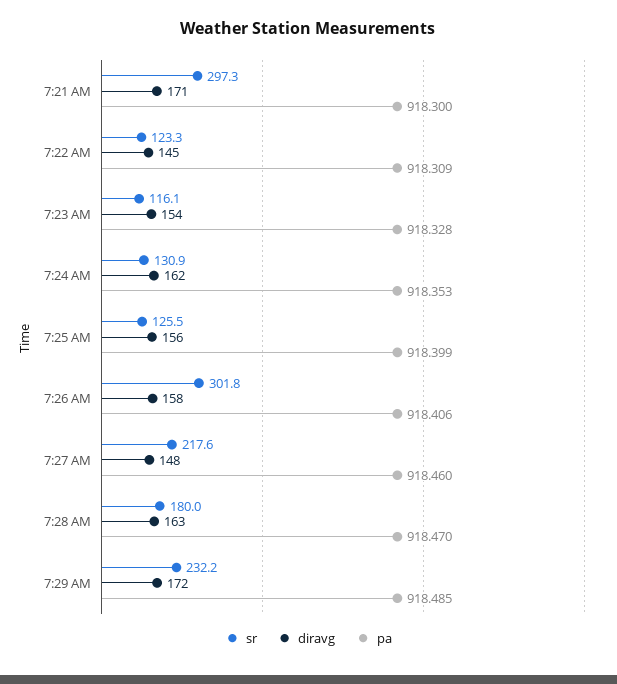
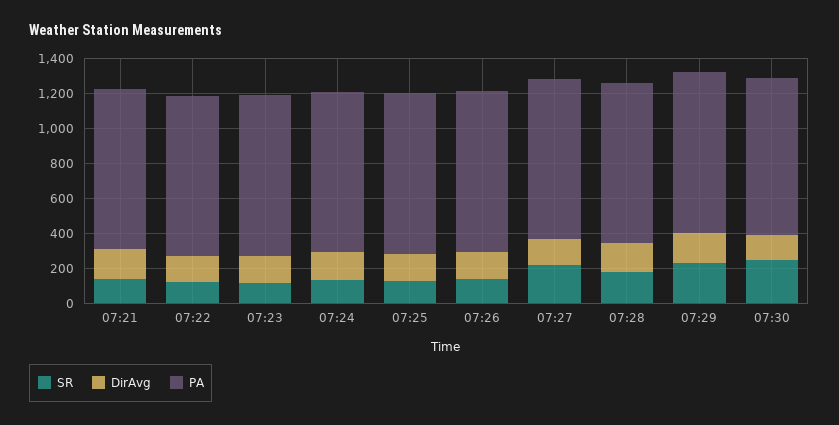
sr, 7:21 AM: 297.3 -> 150
sr, 7:26 AM: 301.8 -> 150
sr, 07:30: none -> 250
diravg, 07:30: none -> 150
pa, 07:30: none -> 900

